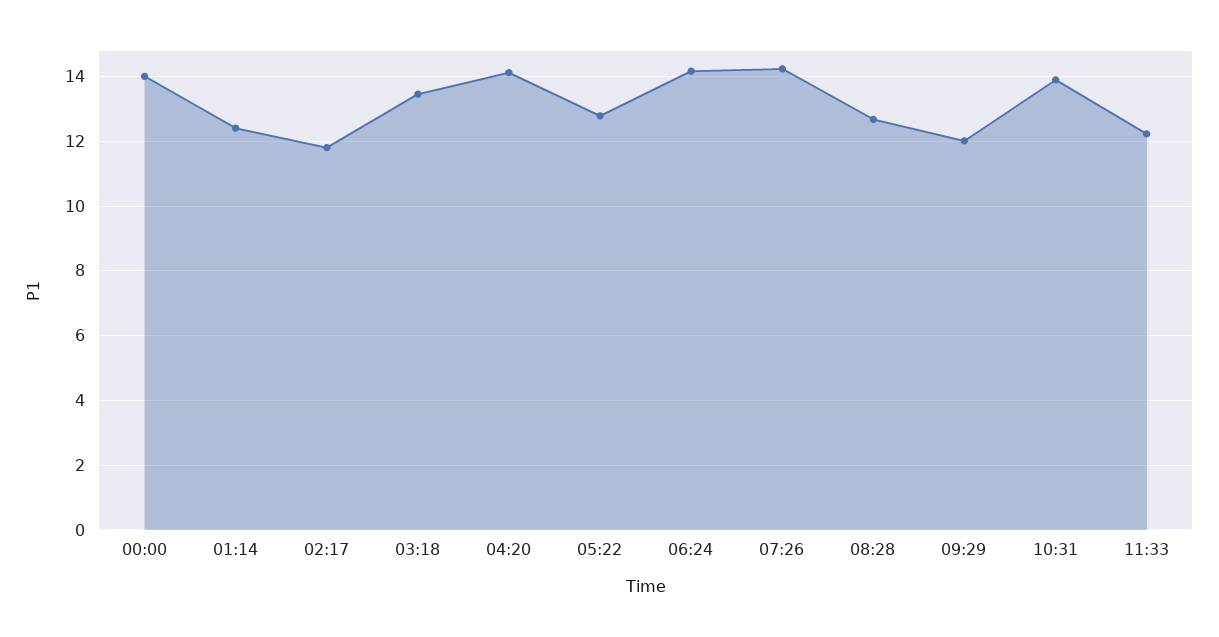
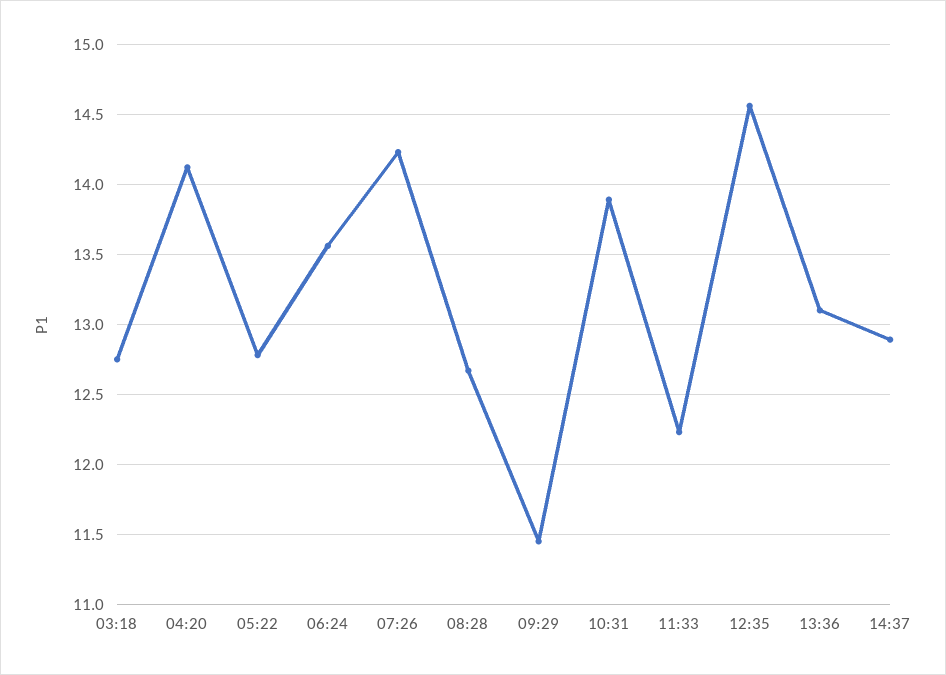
00:00: 14 -> none
01:14: 12.4 -> none
02:17: 11.8 -> none
03:18: 13.4 -> 12.75
06:24: 14.2 -> 13.55
09:29: 12 -> 11.45
12:35: none -> 14.55
13:36: none -> 13.1
14:37: none -> 12.9

